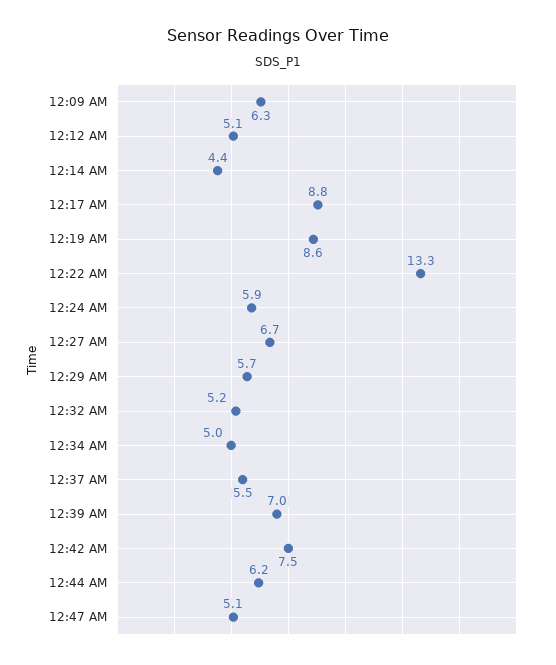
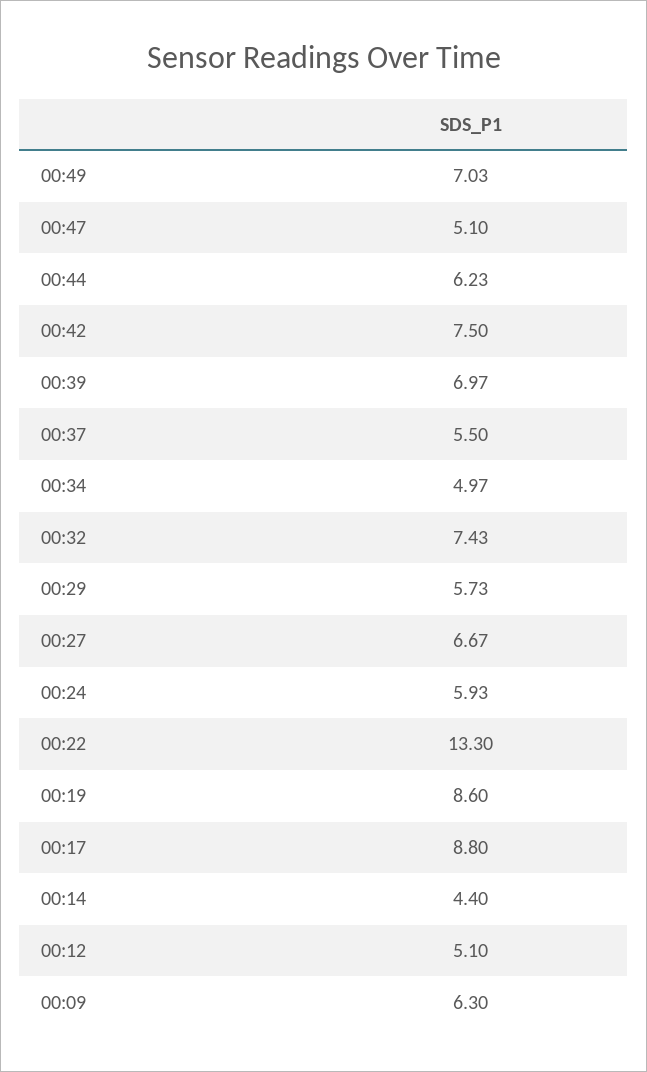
12:32 AM: 5.2 -> 7.43
00:49: none -> 7.03

